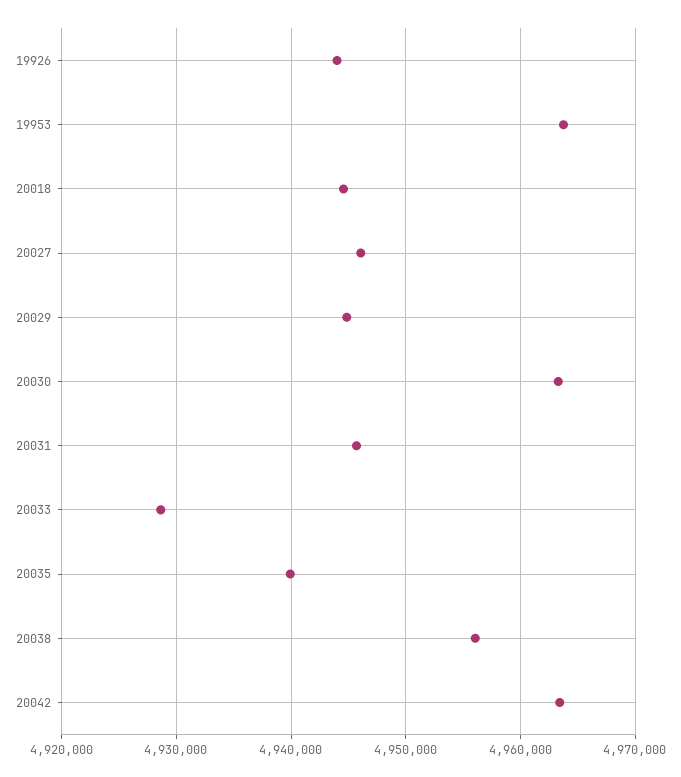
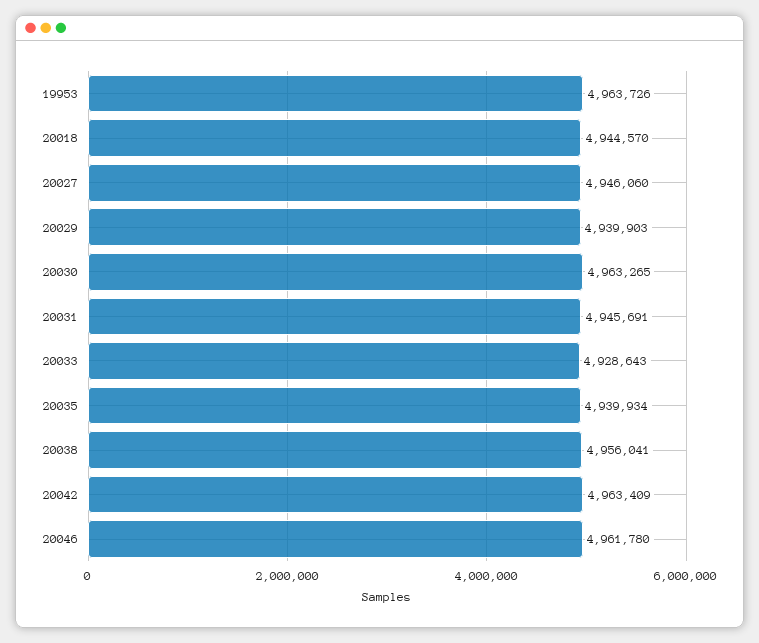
19926: 4944000 -> none
20029: 4945000 -> 4939903
20046: none -> 4961780

